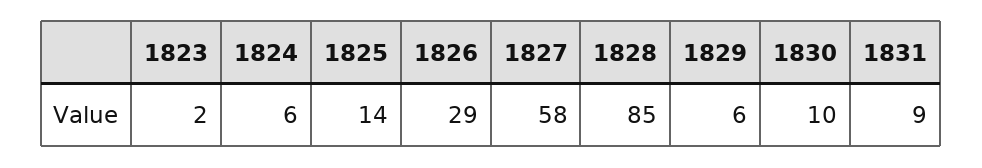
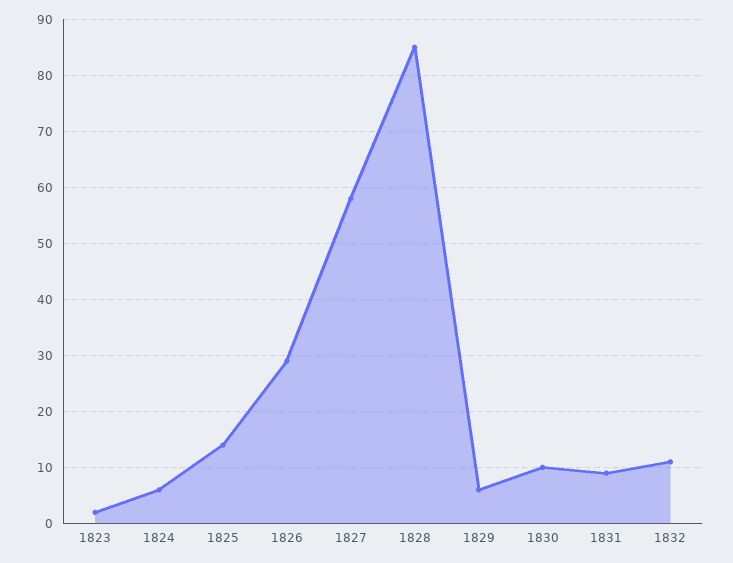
1832: none -> 10

